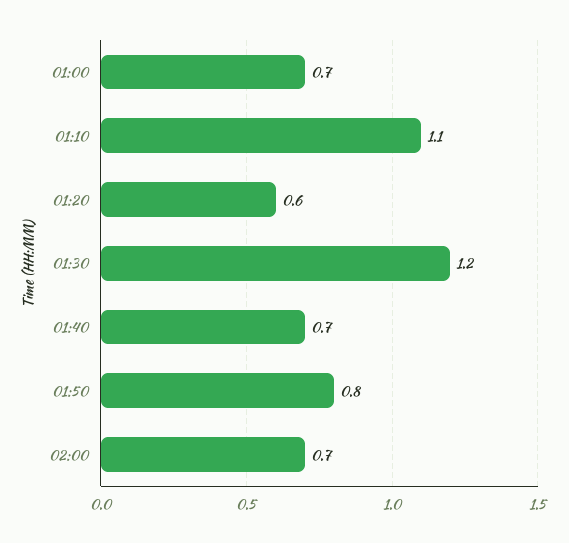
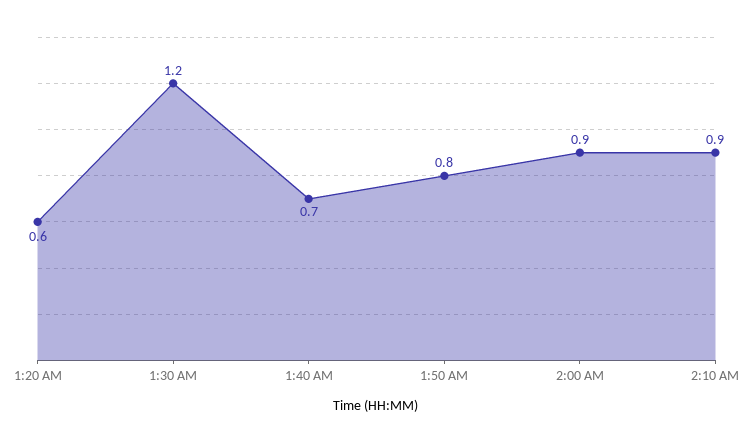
01:00: 0.7 -> none
01:10: 1.1 -> none
02:00: 0.7 -> 0.9
2:10 AM: none -> 0.9

